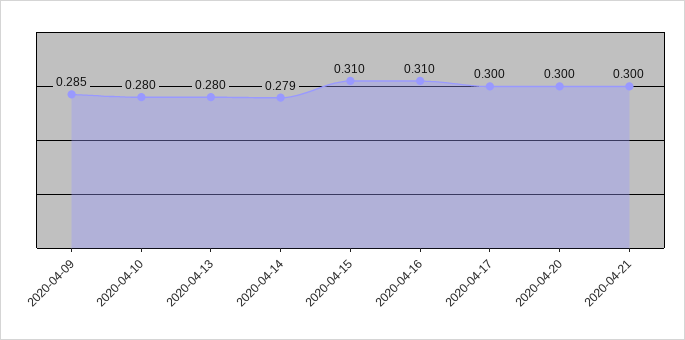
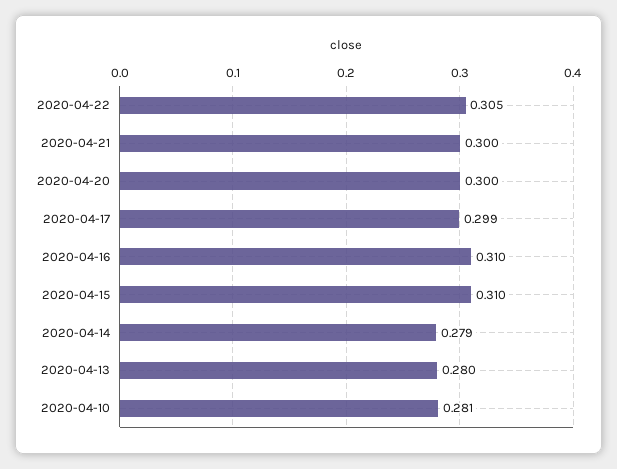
2020-04-09: 0.285 -> none
2020-04-10: 0.28 -> 0.281
2020-04-17: 0.3 -> 0.299
2020-04-22: none -> 0.305

